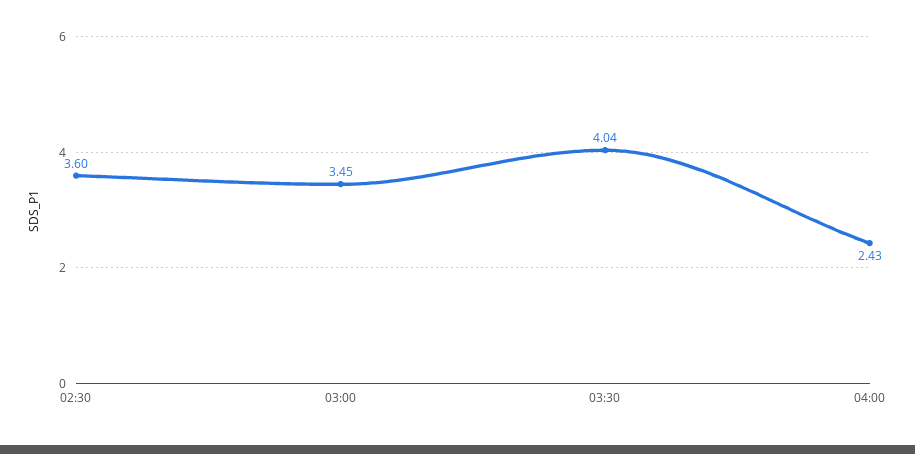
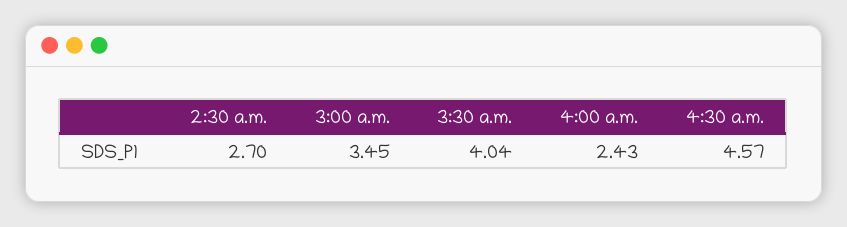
02:30: 3.6 -> 2.7
4:30 a.m.: none -> 4.57

